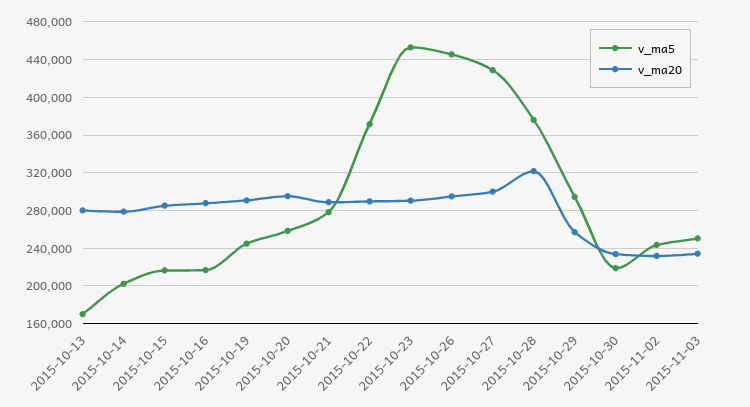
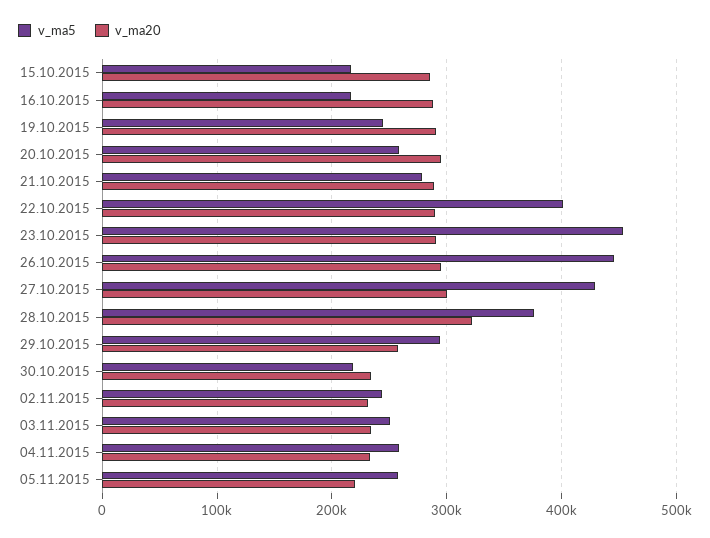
v_ma5, 2015-10-13: 170000 -> none
v_ma20, 2015-10-13: 280000 -> none
v_ma5, 2015-10-14: 200000 -> none
v_ma20, 2015-10-14: 280000 -> none
v_ma5, 2015-10-22: 370000 -> 400000
v_ma5, 04.11.2015: none -> 260000
v_ma20, 04.11.2015: none -> 230000
v_ma5, 05.11.2015: none -> 260000
v_ma20, 05.11.2015: none -> 220000

